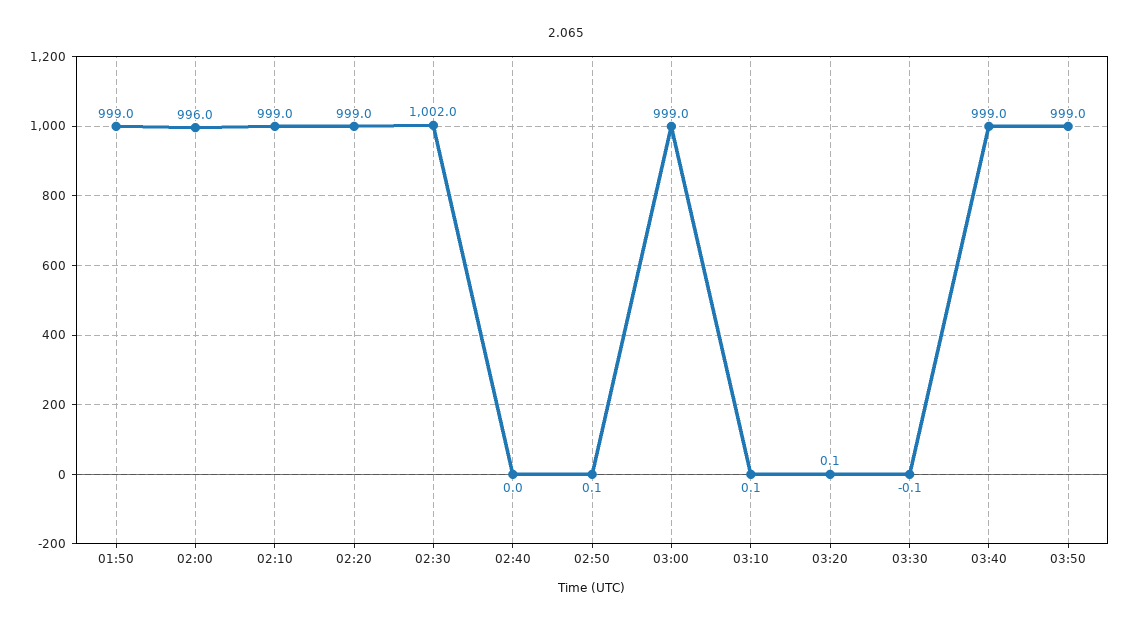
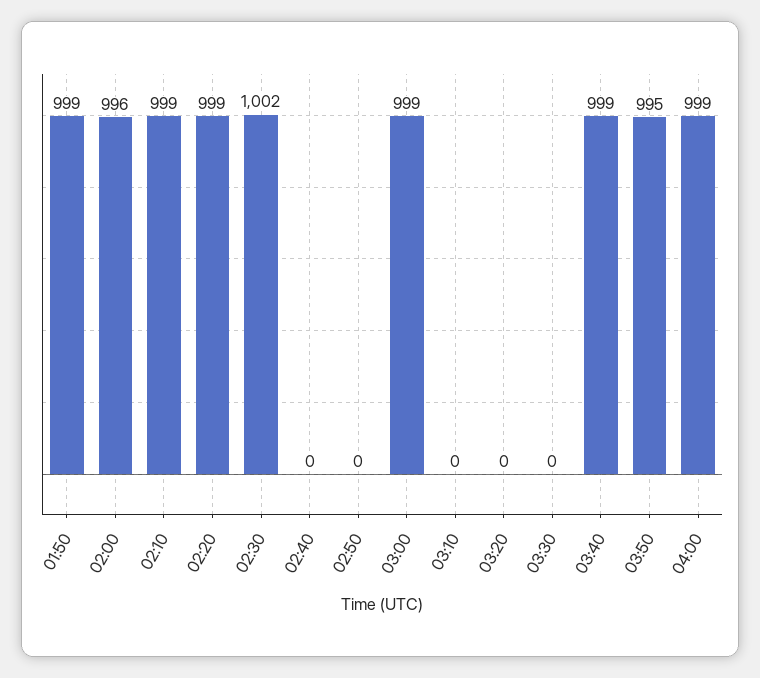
03:50: 999 -> 995
04:00: none -> 999

